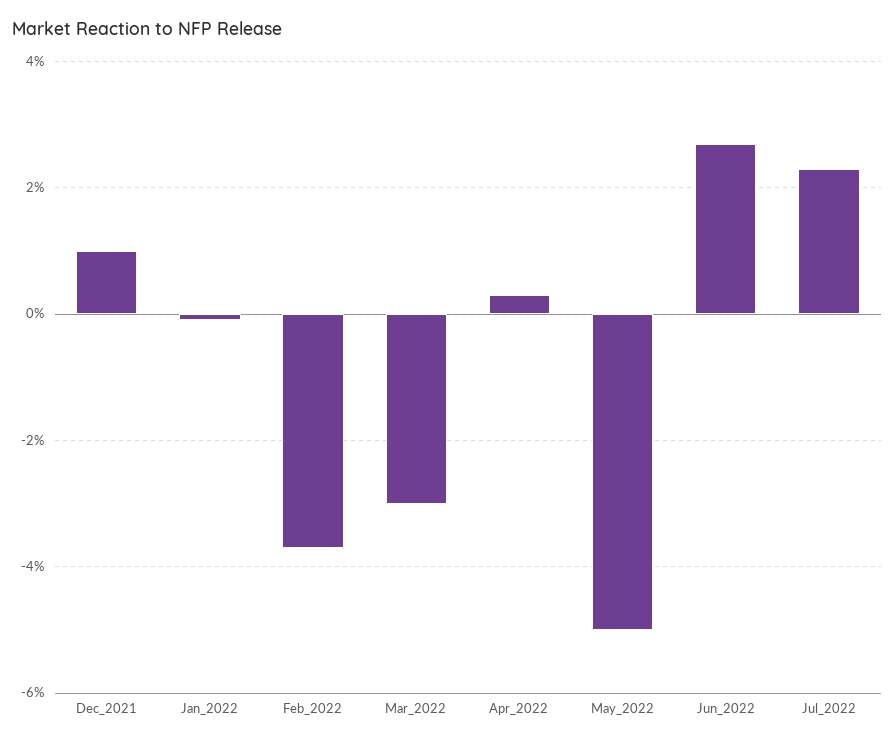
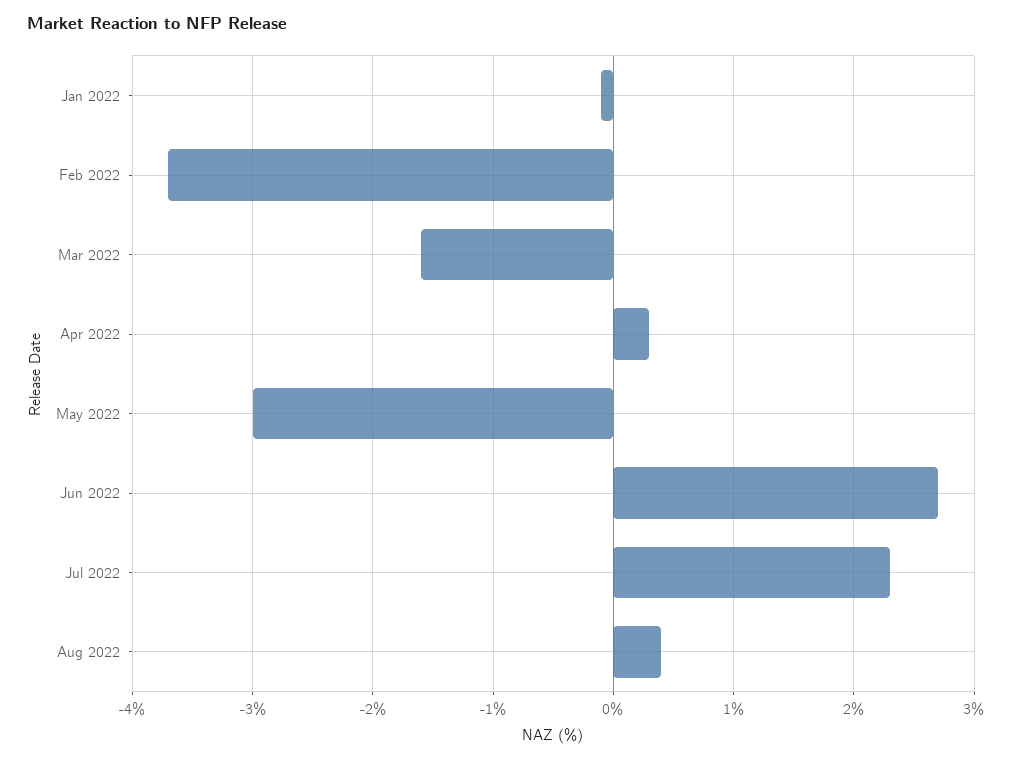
Dec_2021: 1 -> none
Mar_2022: -3 -> -1.6
May_2022: -5 -> -3
Aug 2022: none -> 0.4

